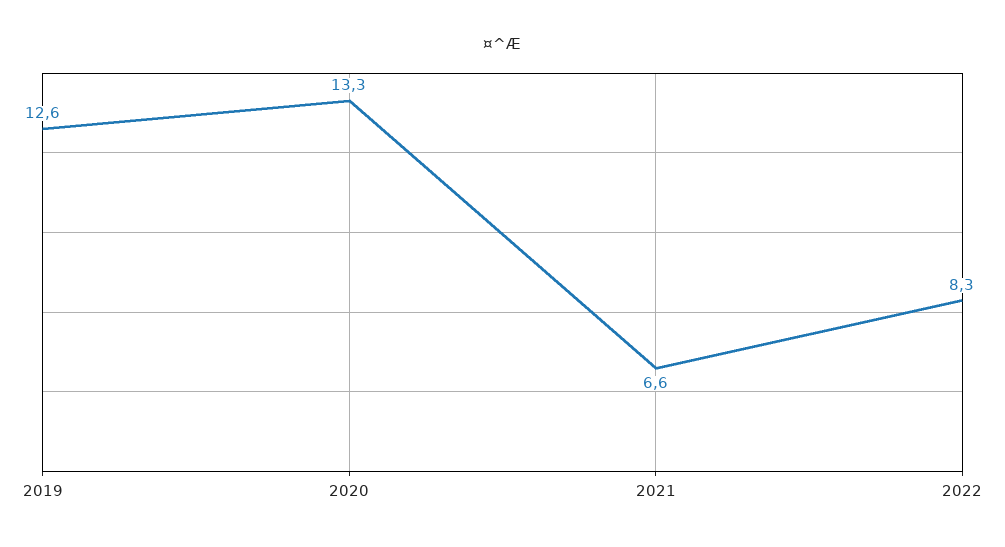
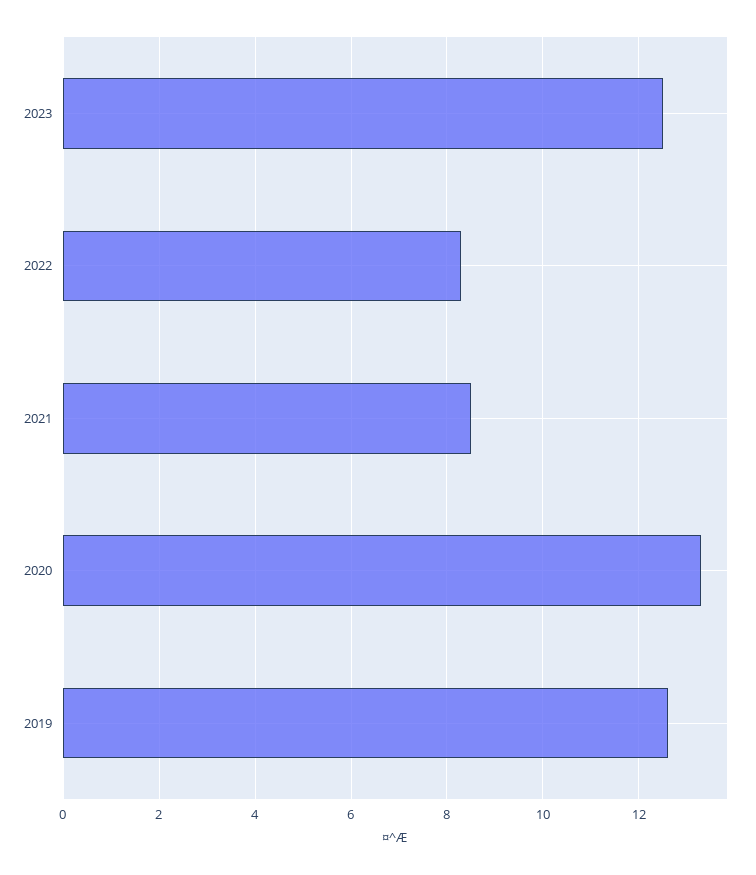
2021: 6.6 -> 8.5
2023: none -> 12.5

